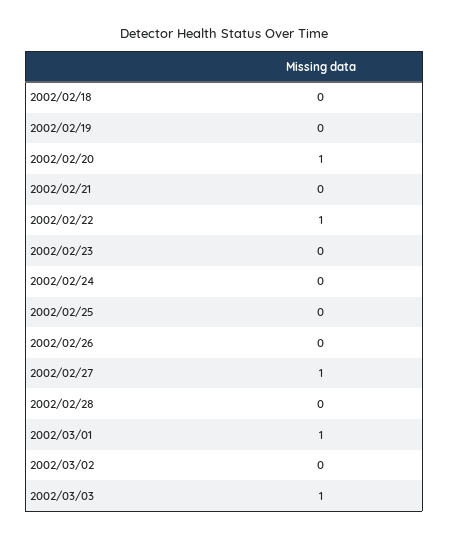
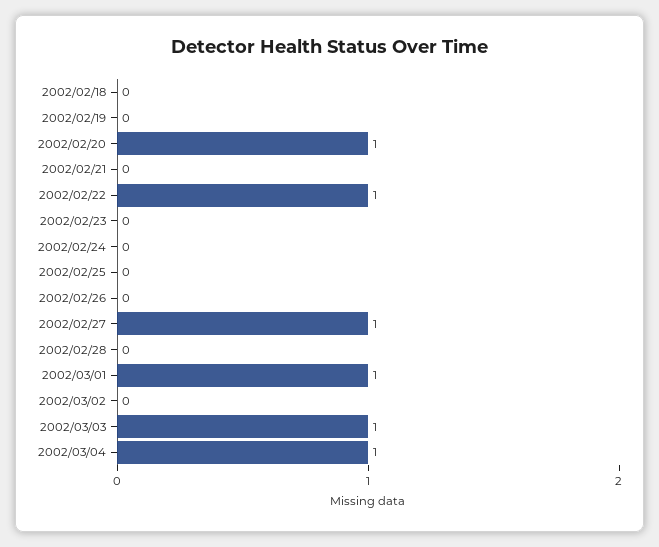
2002/03/04: none -> 1

